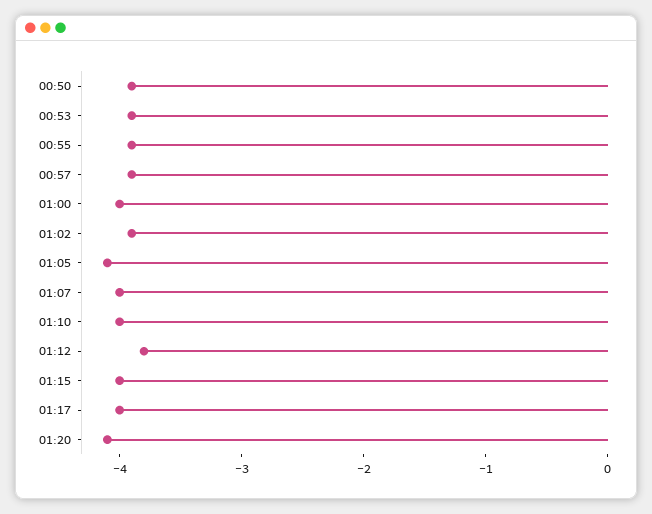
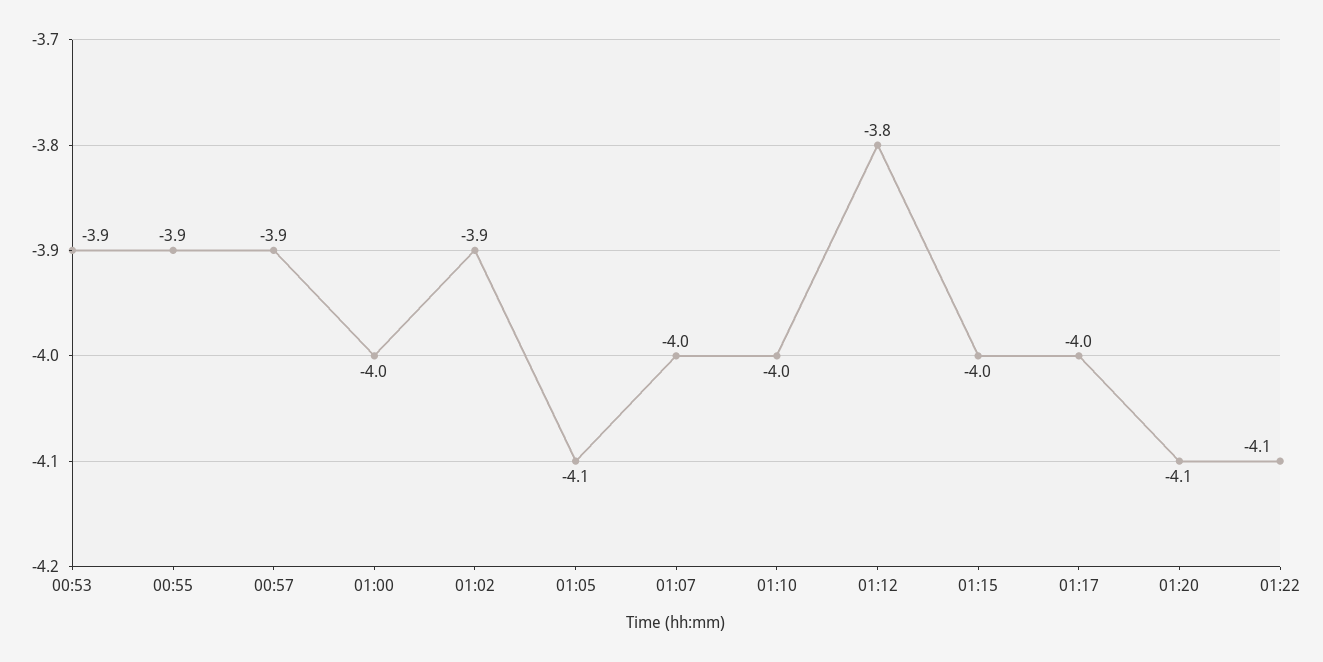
00:50: -3.9 -> none
01:22: none -> -4.1

